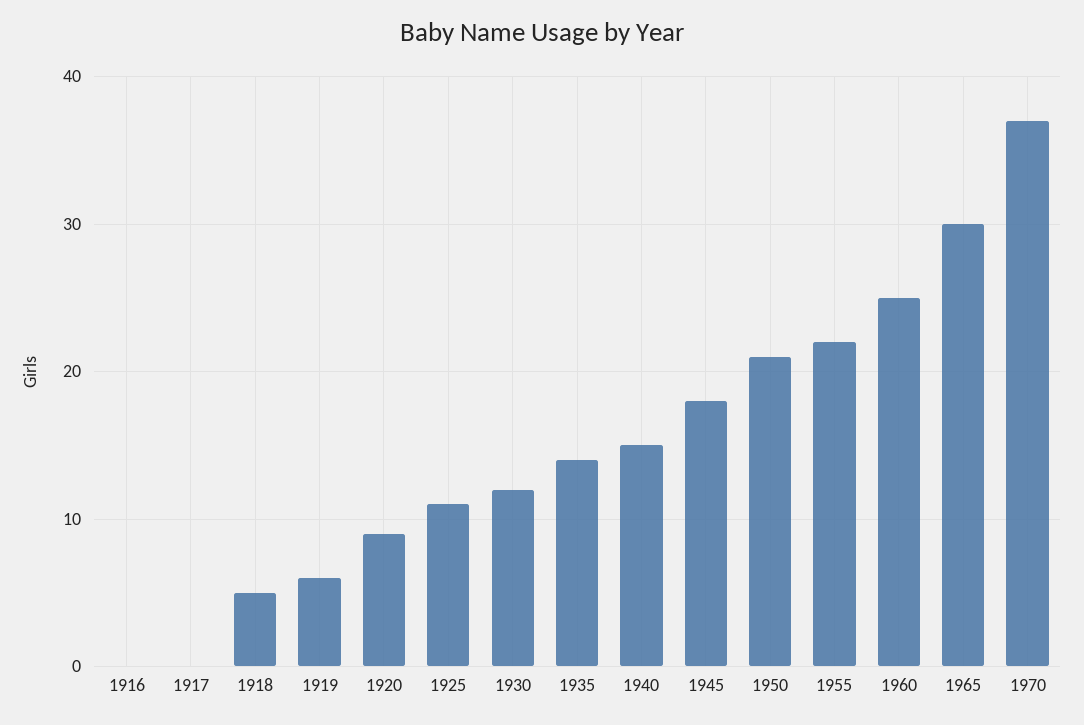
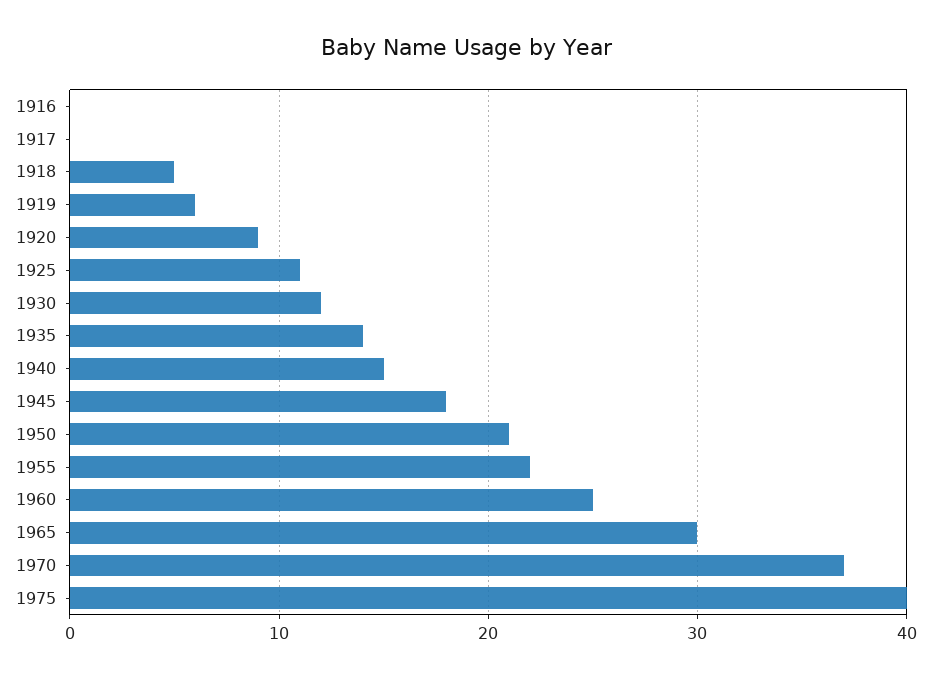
1975: none -> 40

